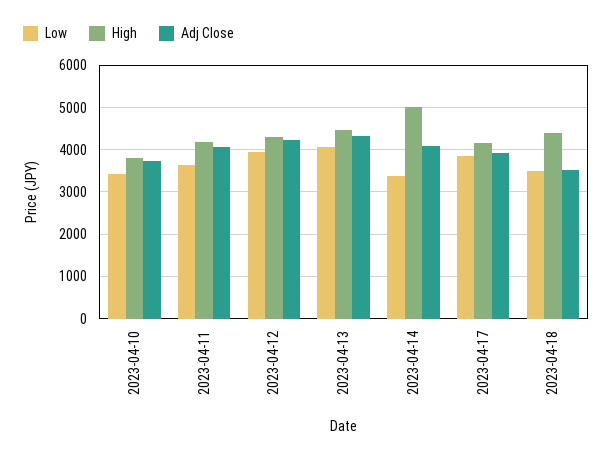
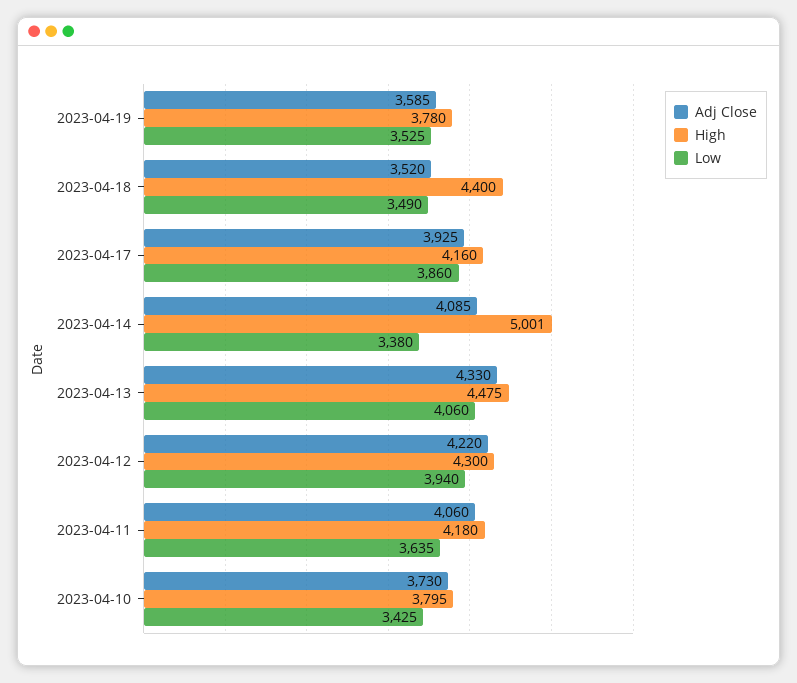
Adj Close, 2023-04-19: none -> 3585
High, 2023-04-19: none -> 3780
Low, 2023-04-19: none -> 3525

